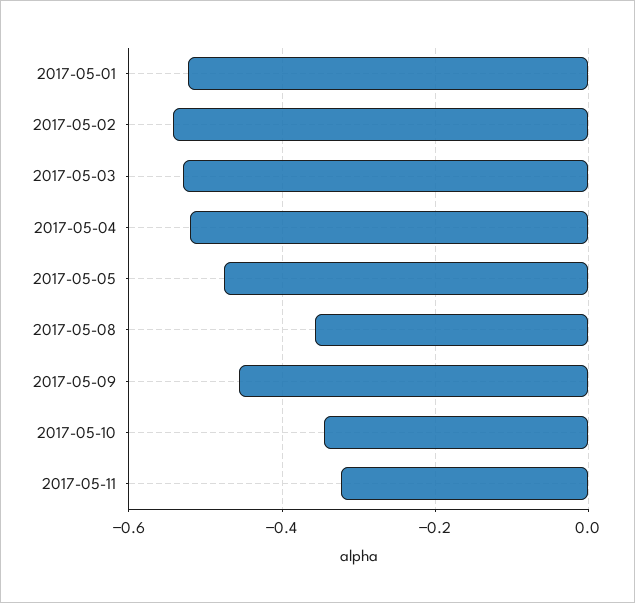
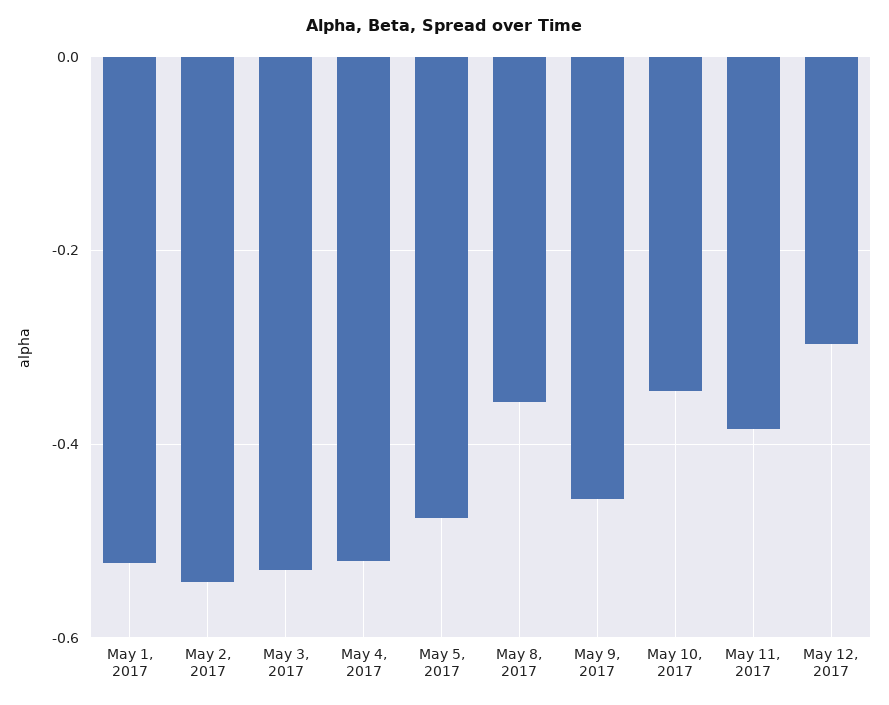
2017-05-11: -0.32 -> -0.38
May 12, 2017: none -> -0.3

